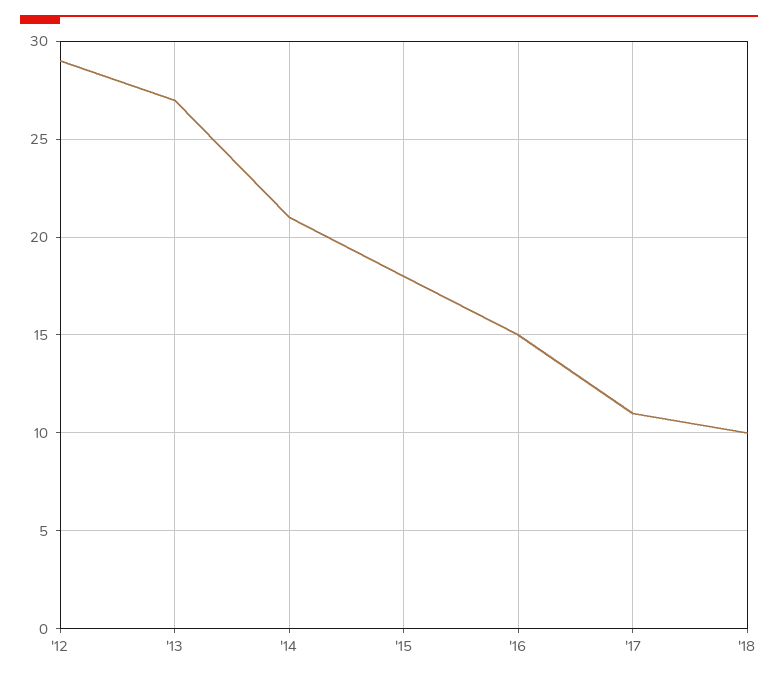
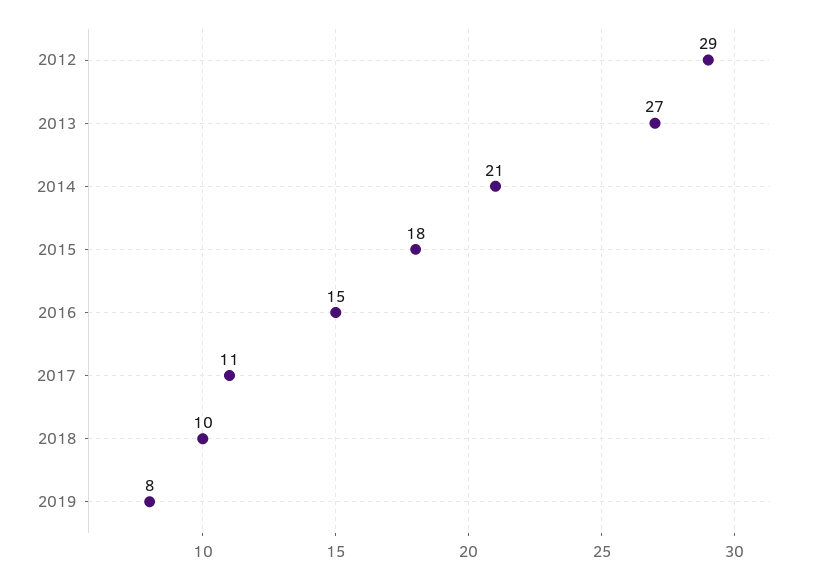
2019: none -> 8

